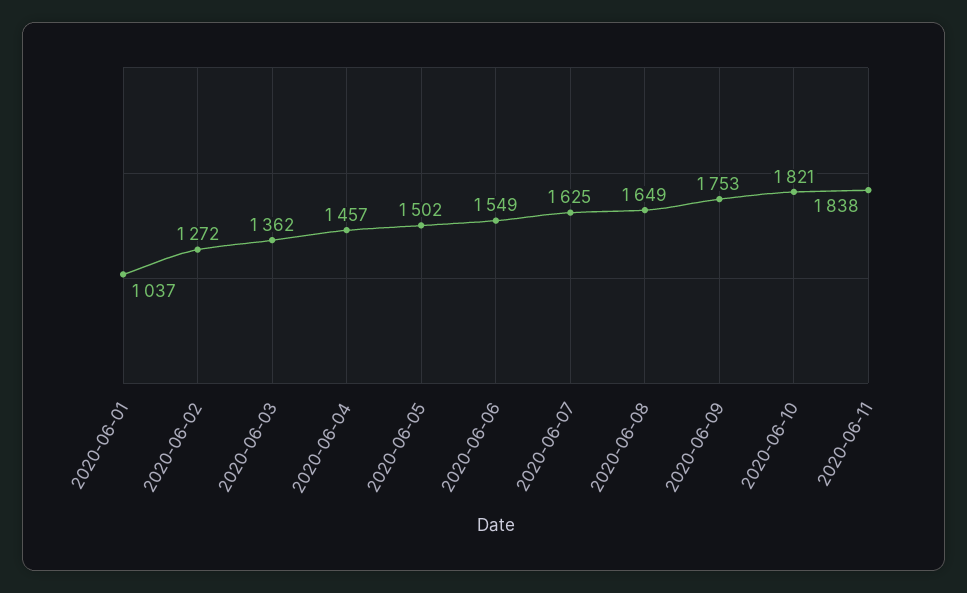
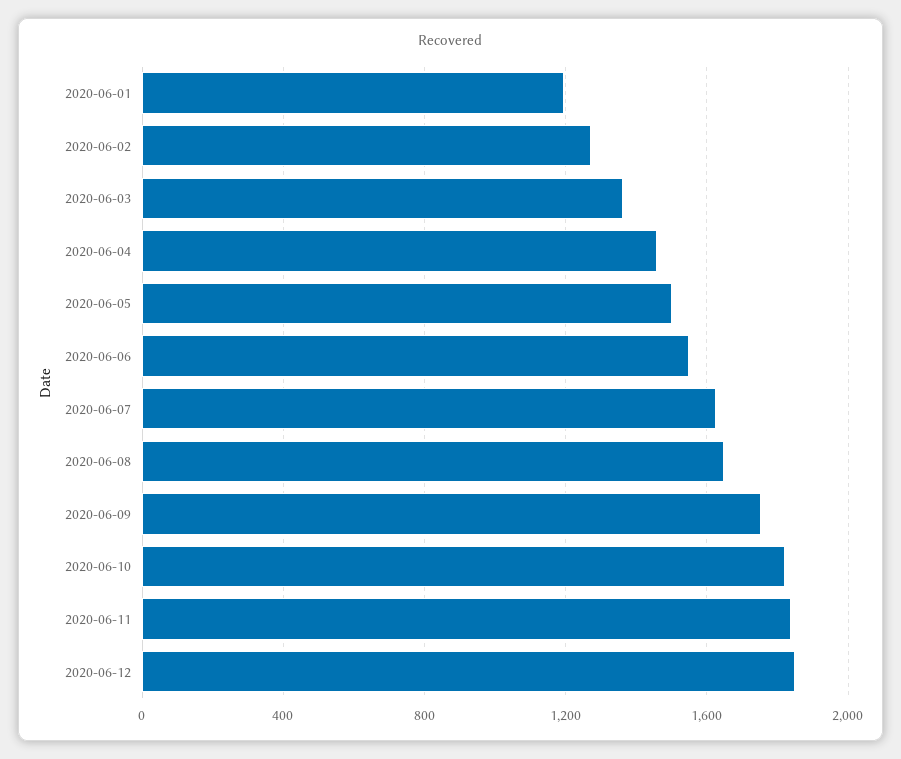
2020-06-01: 1037 -> 1200
2020-06-12: none -> 1850

